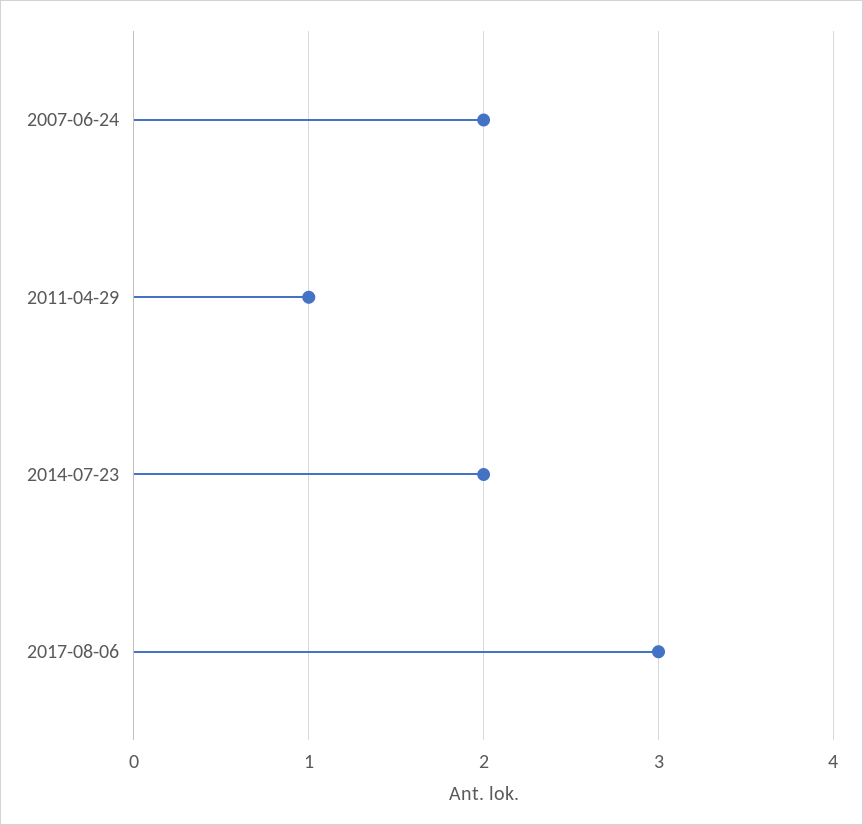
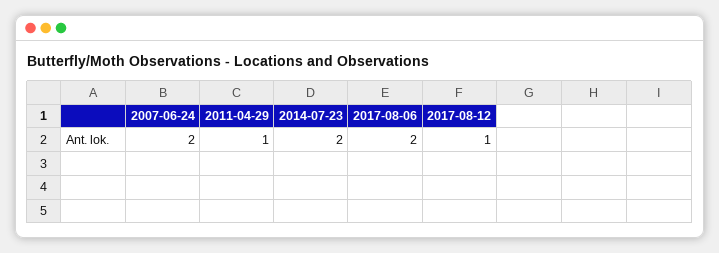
2017-08-06: 3 -> 2
2017-08-12: none -> 1

